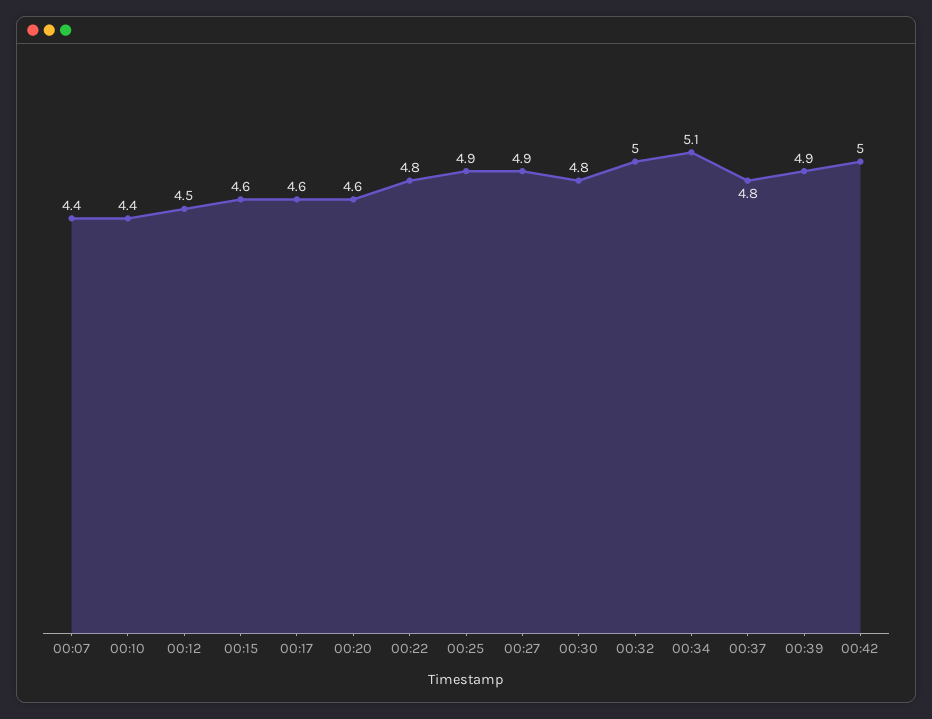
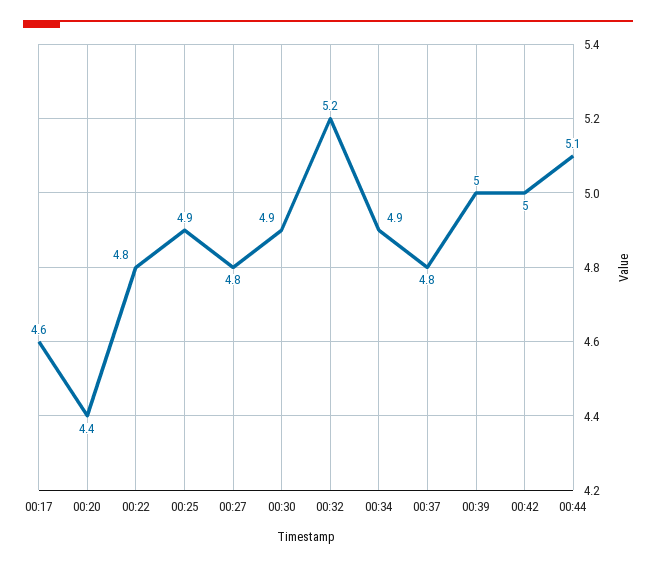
00:07: 4.4 -> none
00:10: 4.4 -> none
00:12: 4.5 -> none
00:15: 4.6 -> none
00:20: 4.6 -> 4.4
00:27: 4.9 -> 4.8
00:30: 4.8 -> 4.9
00:32: 5 -> 5.2
00:34: 5.1 -> 4.9
00:39: 4.9 -> 5
00:44: none -> 5.1

